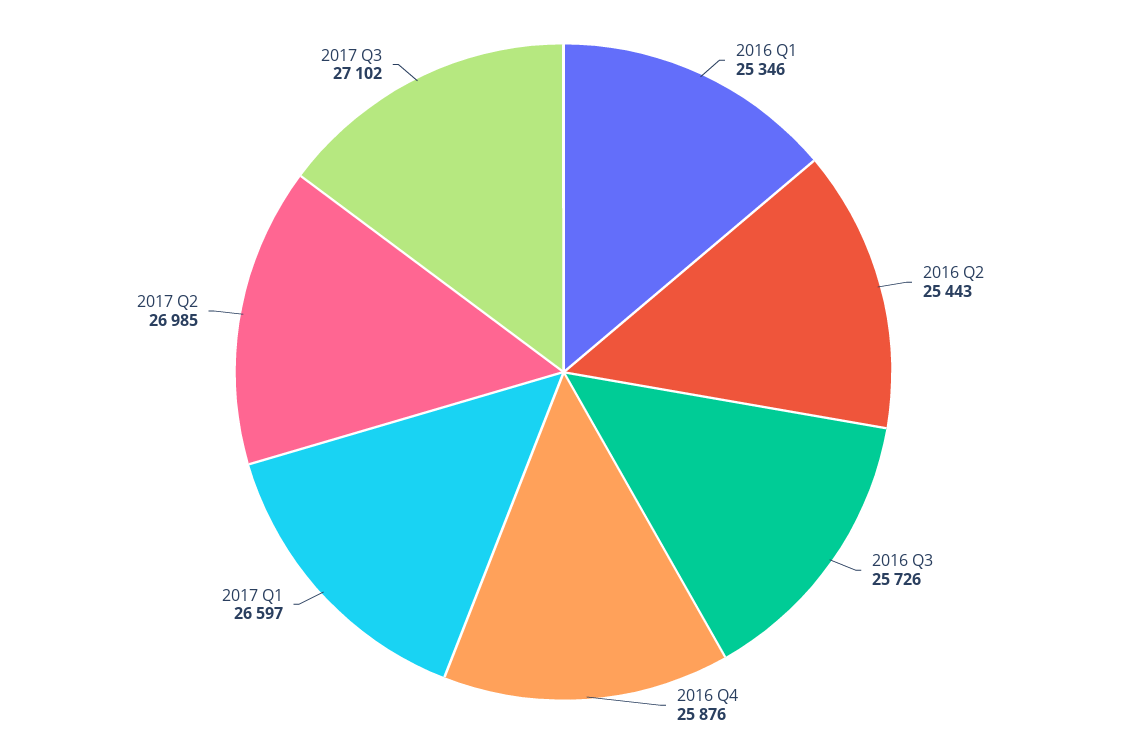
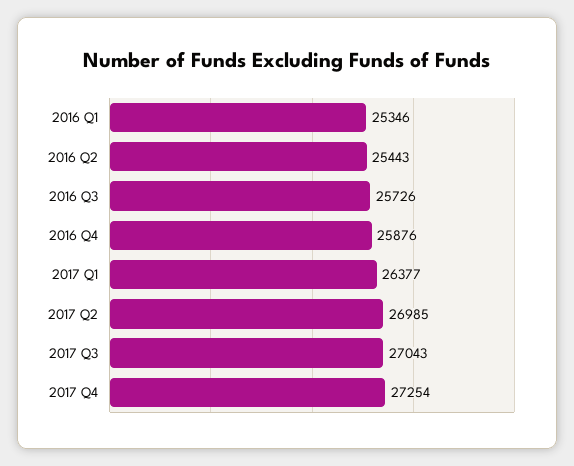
2017 Q1: 26597 -> 26377
2017 Q3: 27102 -> 27043
2017 Q4: none -> 27254

